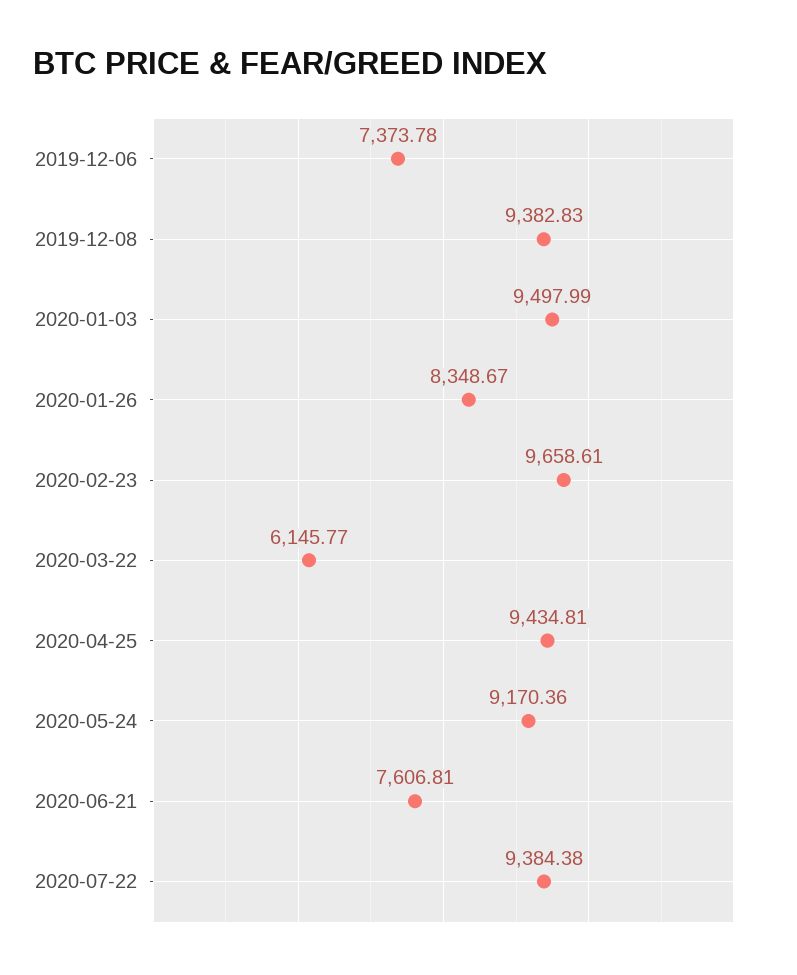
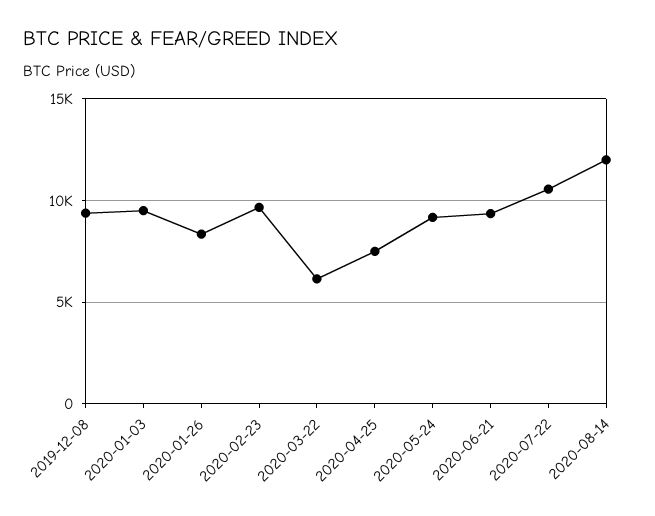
2019-12-06: 7373.78 -> none
2020-04-25: 9434.81 -> 7500
2020-06-21: 7606.81 -> 9500
2020-07-22: 9384.38 -> 10500
2020-08-14: none -> 12000

